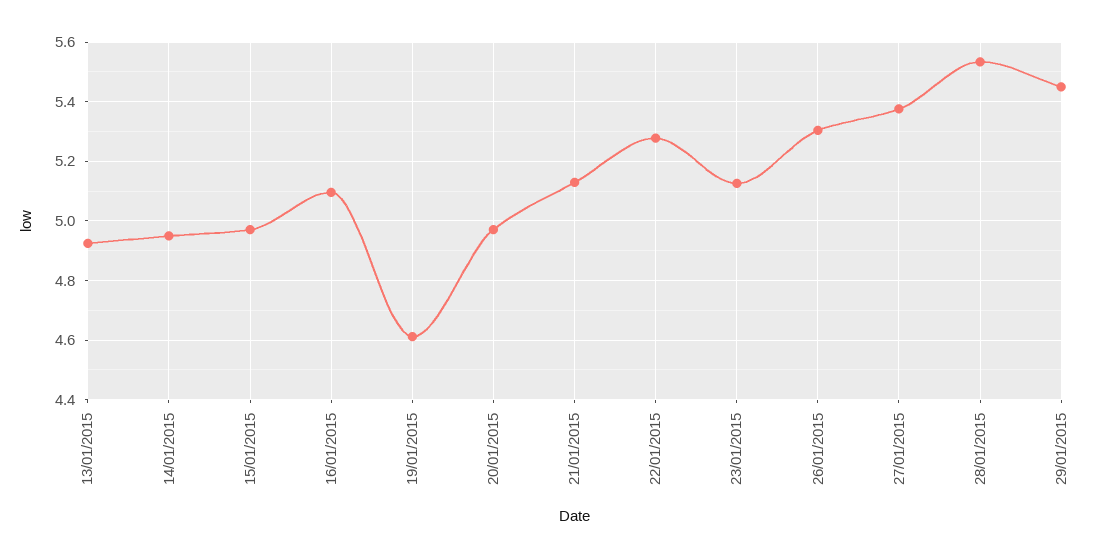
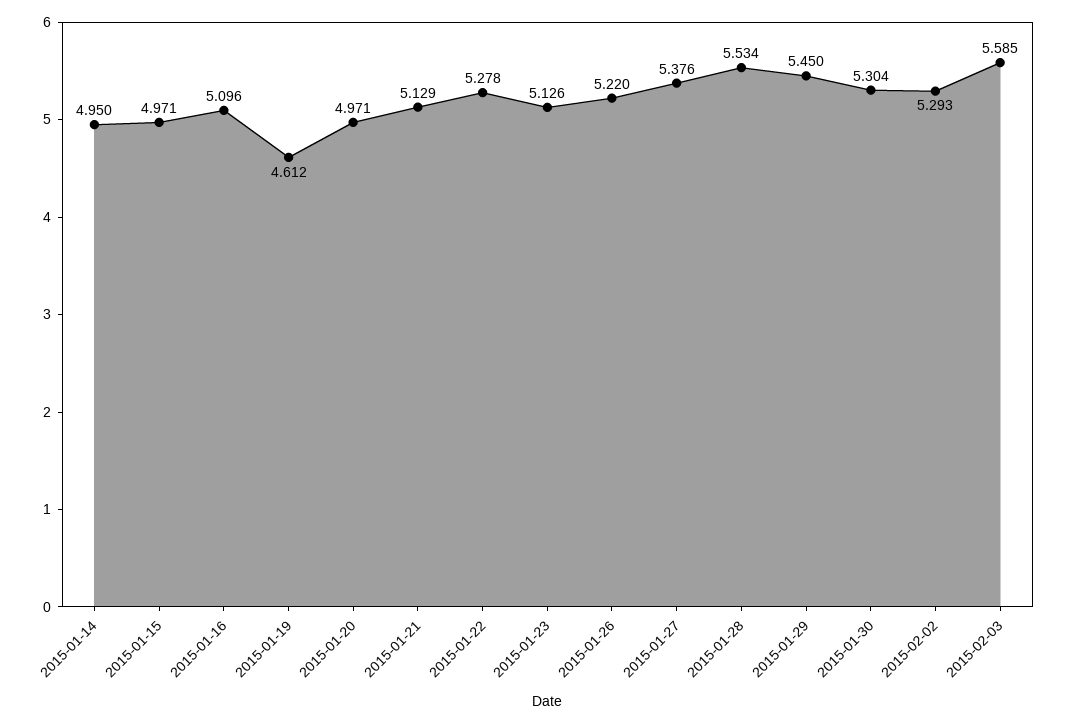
13/01/2015: 4.925 -> none
26/01/2015: 5.3 -> 5.22
2015-01-30: none -> 5.304
2015-02-02: none -> 5.293
2015-02-03: none -> 5.585

